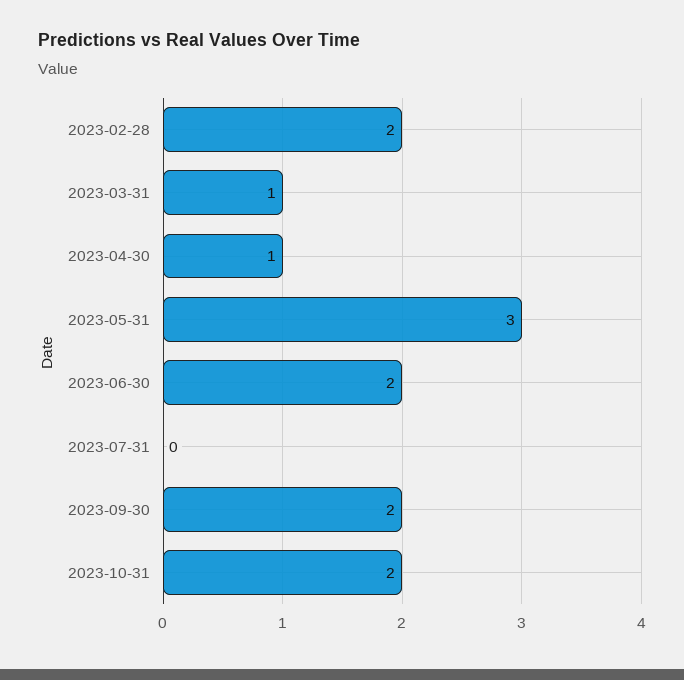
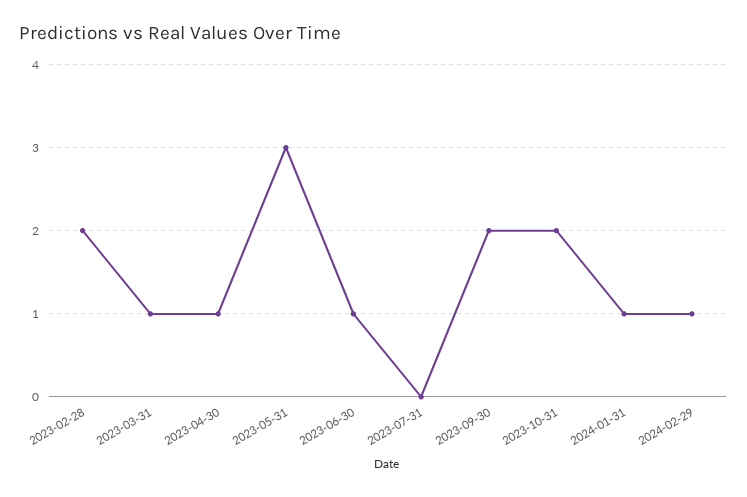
2023-06-30: 2 -> 1
2024-01-31: none -> 1
2024-02-29: none -> 1

